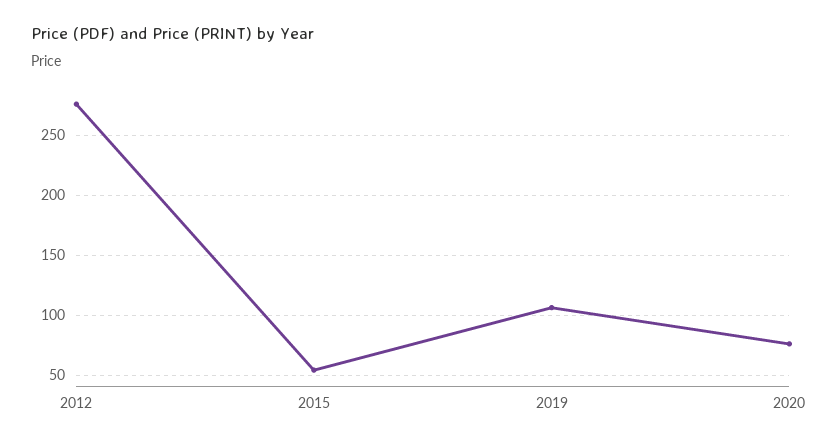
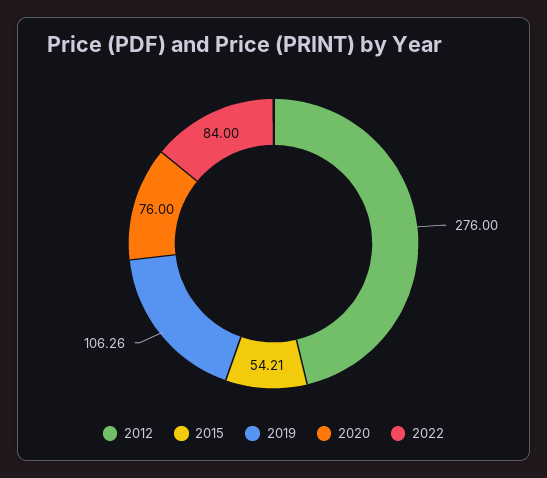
2022: none -> 84

